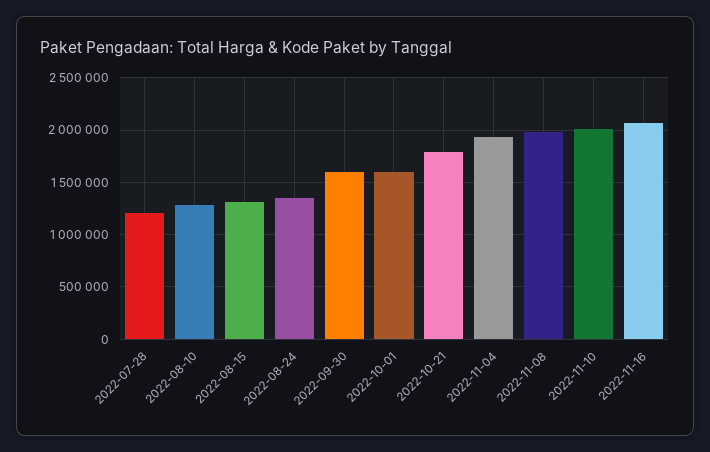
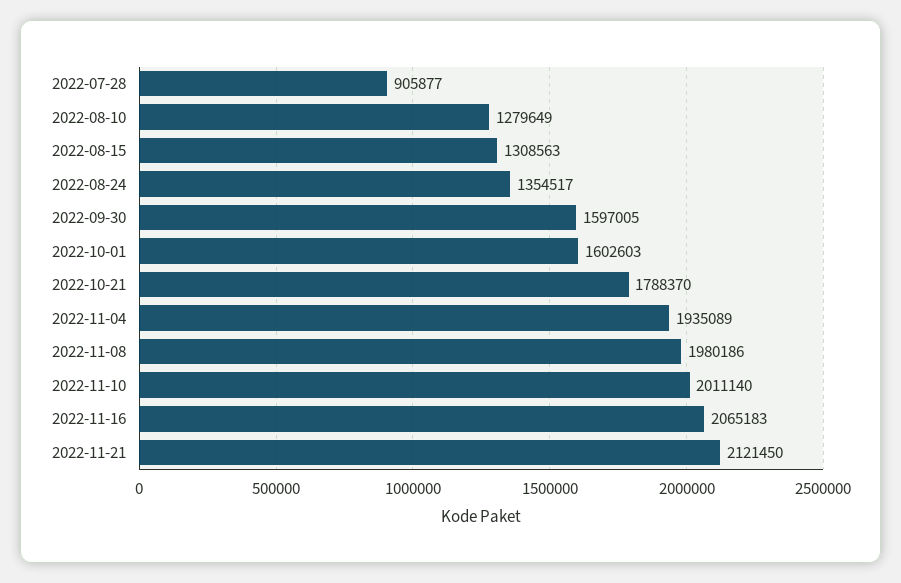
2022-07-28: 1200000 -> 905877
2022-11-21: none -> 2121450

